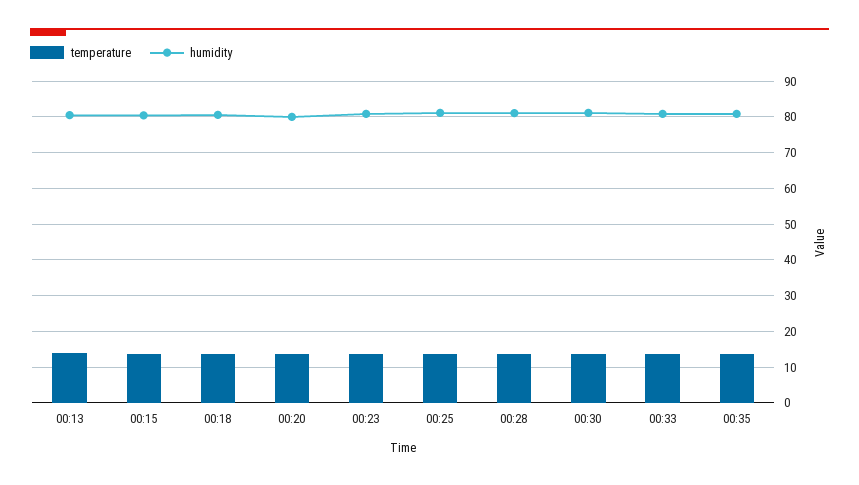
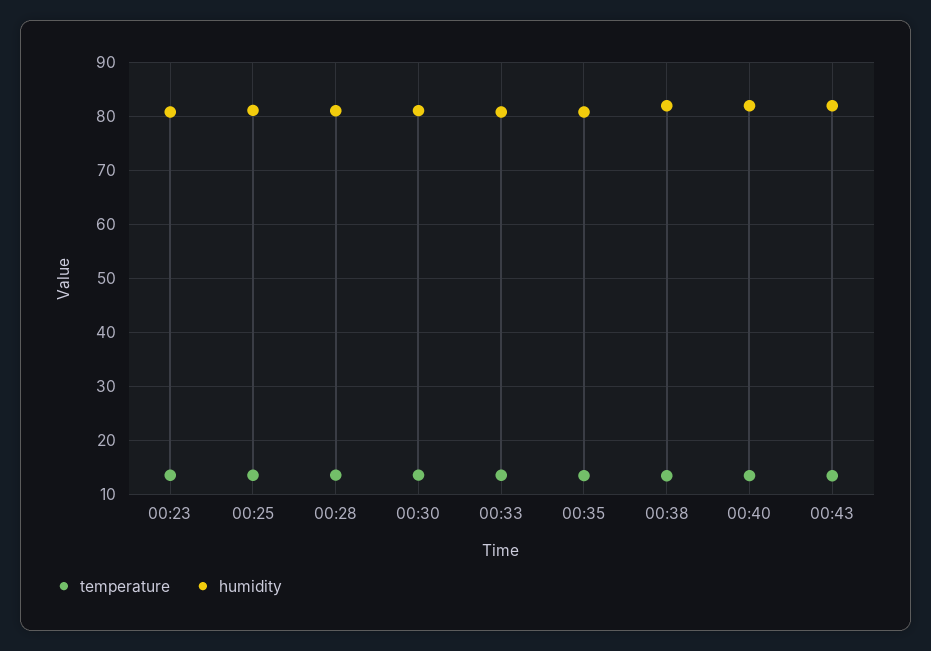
temperature, 00:13: 14 -> none
humidity, 00:13: 80 -> none
temperature, 00:15: 14 -> none
humidity, 00:15: 80 -> none
temperature, 00:18: 14 -> none
humidity, 00:18: 80 -> none
temperature, 00:20: 14 -> none
humidity, 00:20: 80 -> none
temperature, 00:38: none -> 14
humidity, 00:38: none -> 82
temperature, 00:40: none -> 14
humidity, 00:40: none -> 82
temperature, 00:43: none -> 14
humidity, 00:43: none -> 82

